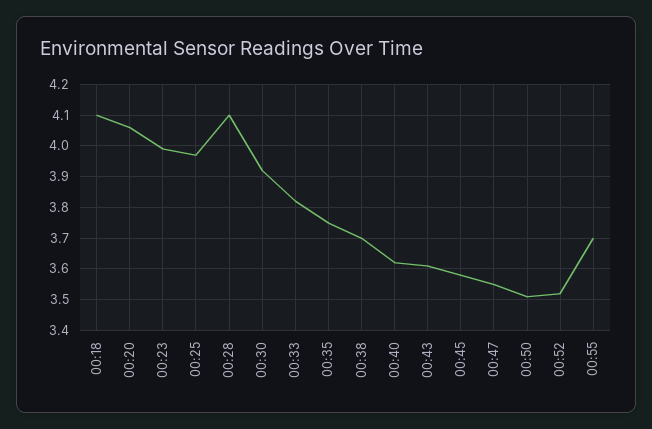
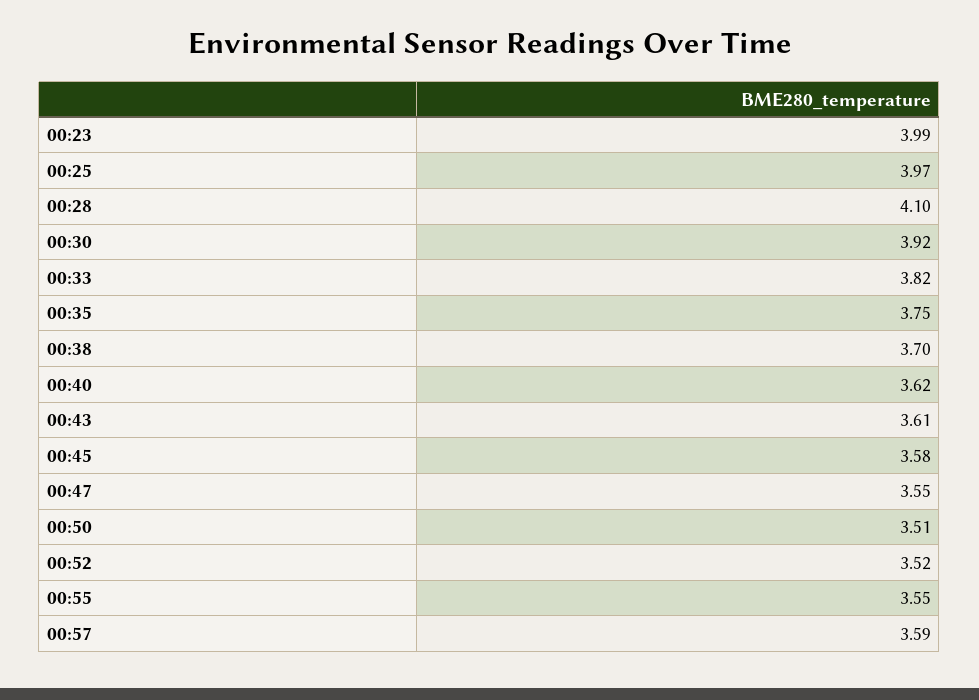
00:18: 4.1 -> none
00:20: 4.05 -> none
00:55: 3.7 -> 3.55
00:57: none -> 3.59

